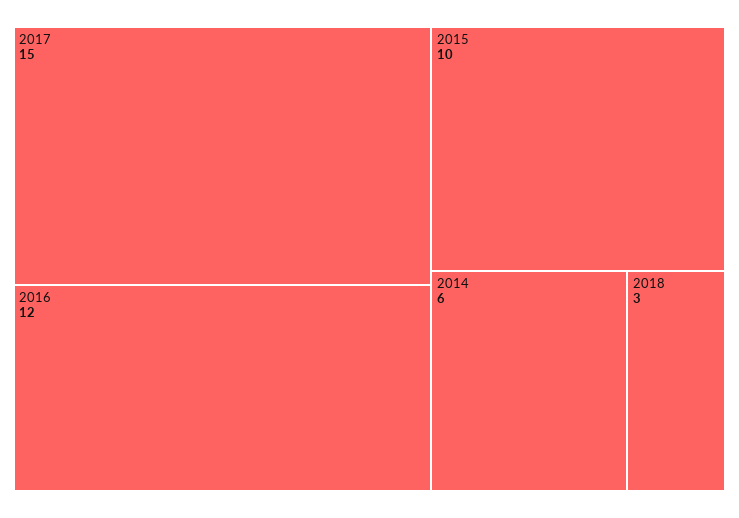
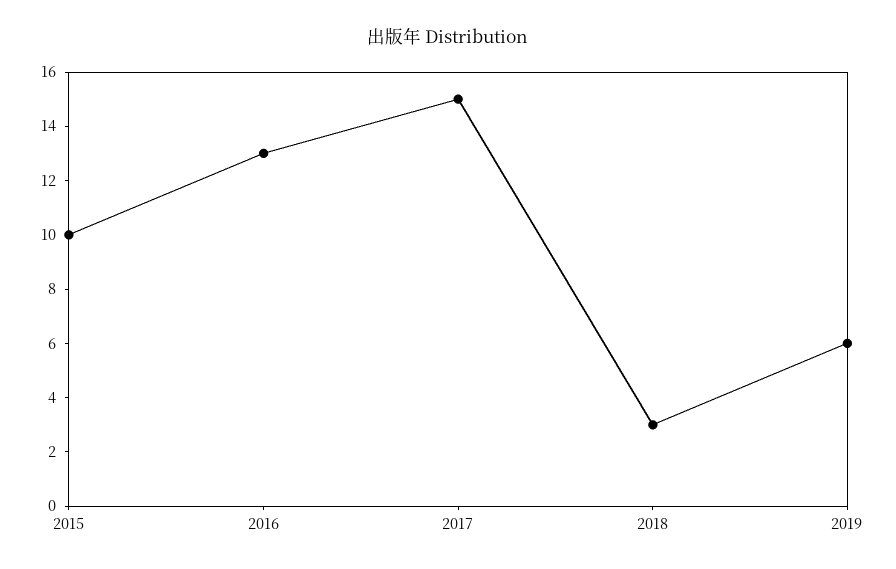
2016: 12 -> 13
2014: 6 -> none
2019: none -> 6

